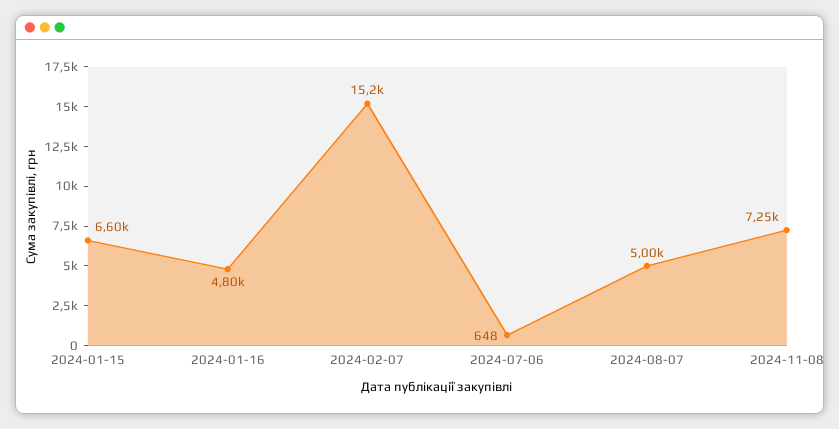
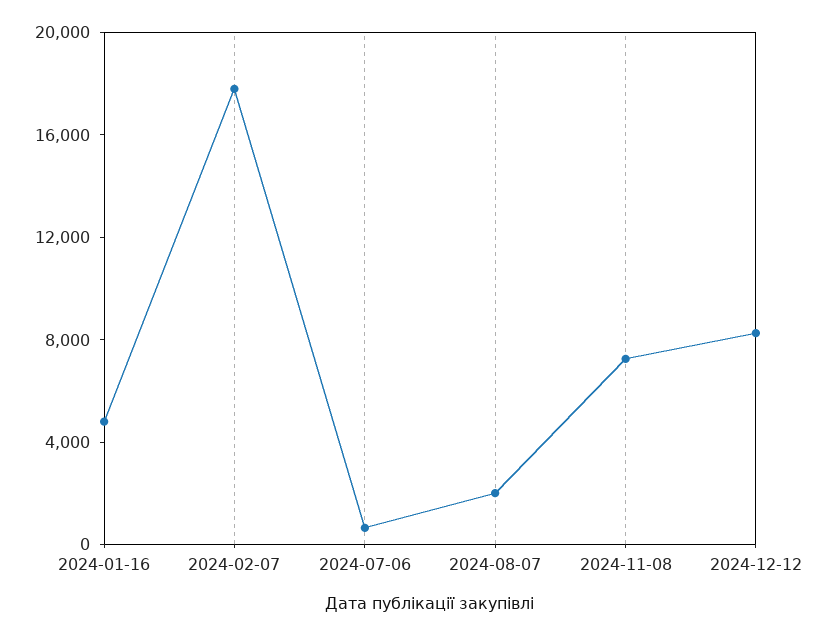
2024-01-15: 6600 -> none
2024-02-07: 15200 -> 18000
2024-08-07: 5000 -> 2000
2024-12-12: none -> 8000

